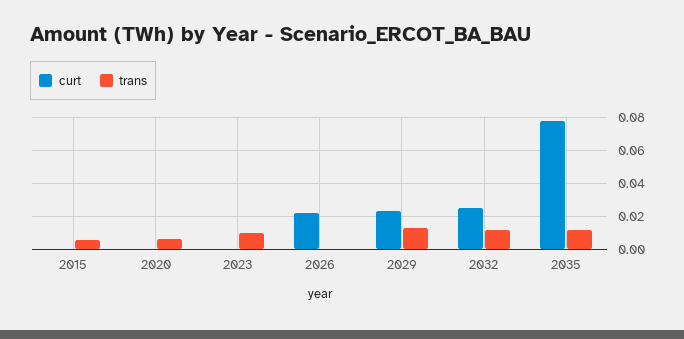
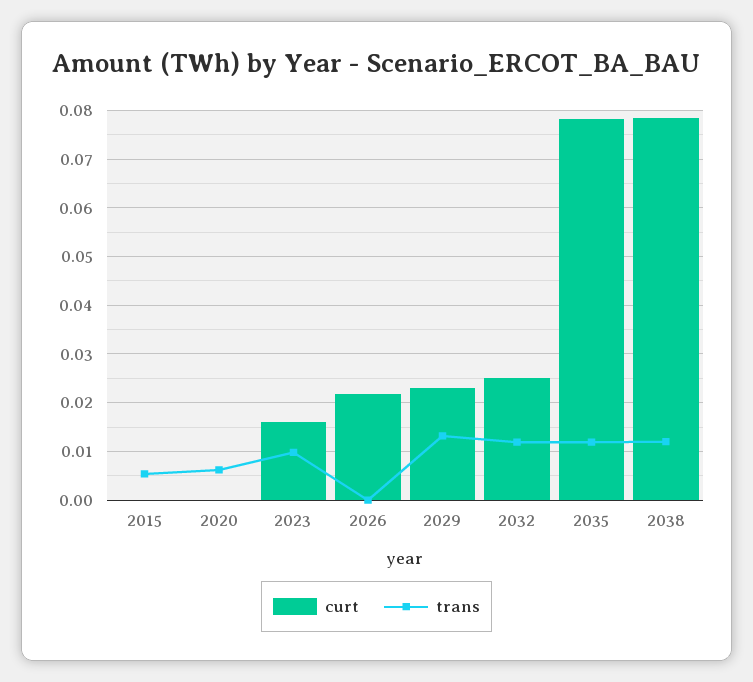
curt, 2023: 0 -> 0.016
curt, 2038: none -> 0.078
trans, 2038: none -> 0.012

